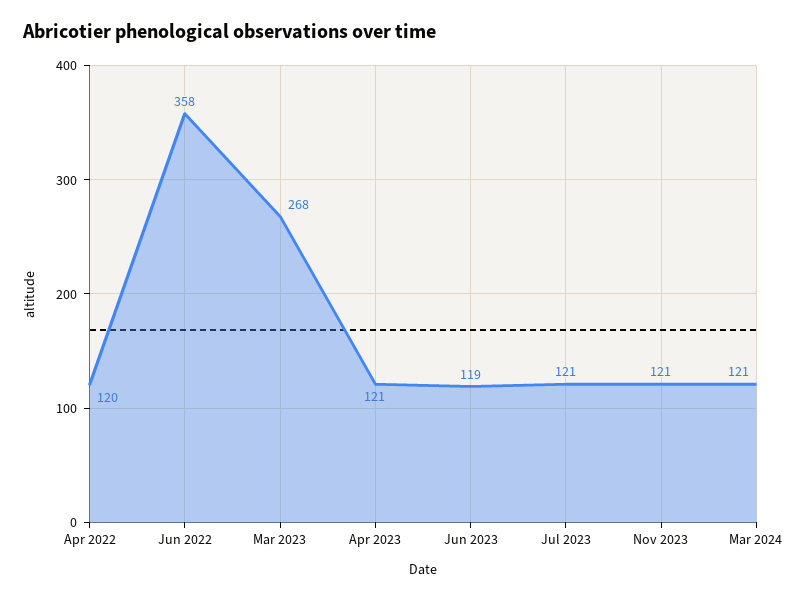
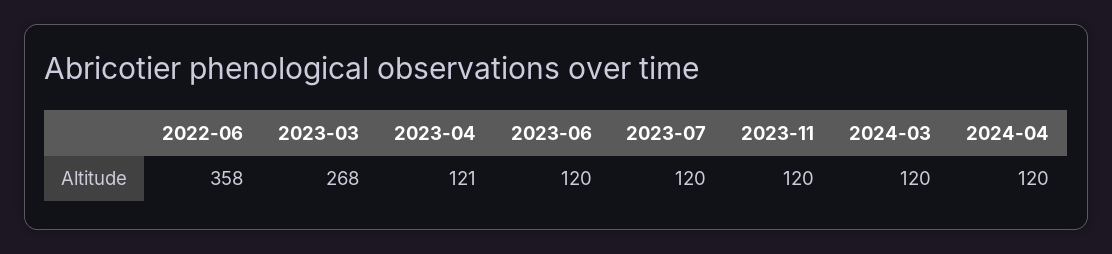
Apr 2022: 120 -> none
Jun 2023: 119 -> 120
Jul 2023: 121 -> 120
Nov 2023: 121 -> 120
Mar 2024: 121 -> 120
2024-04: none -> 120

